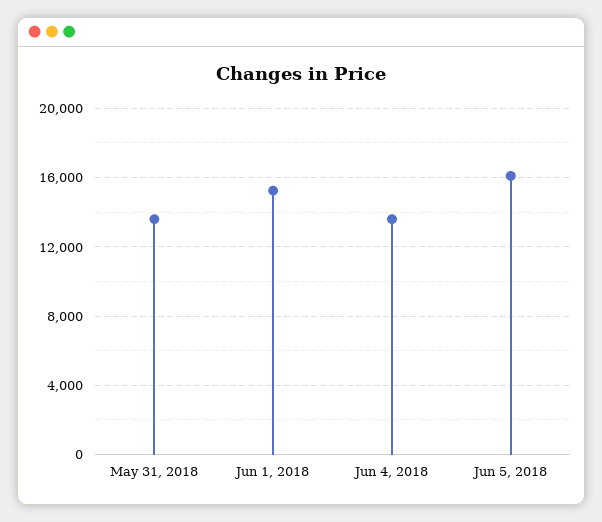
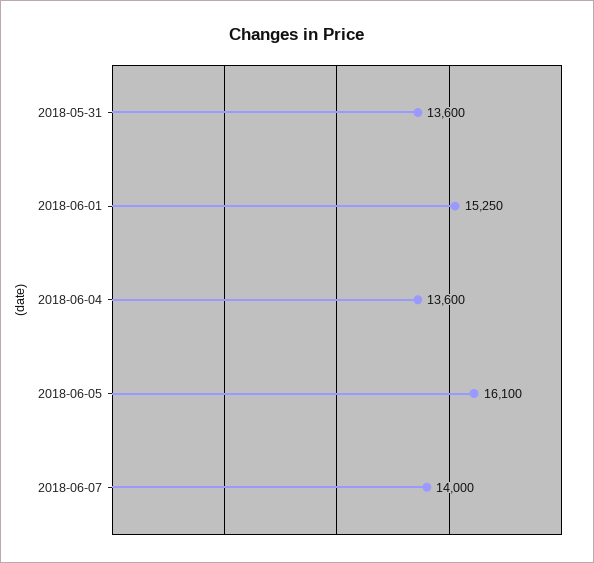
2018-06-07: none -> 14000

